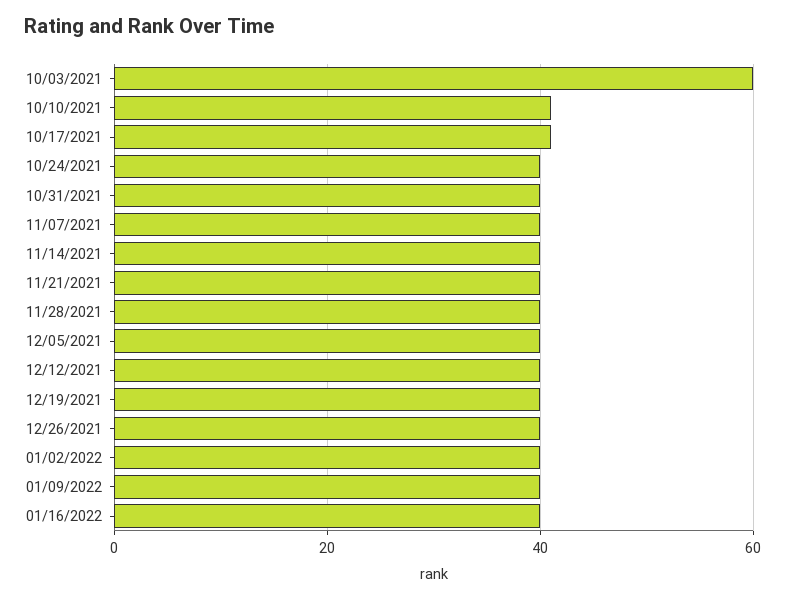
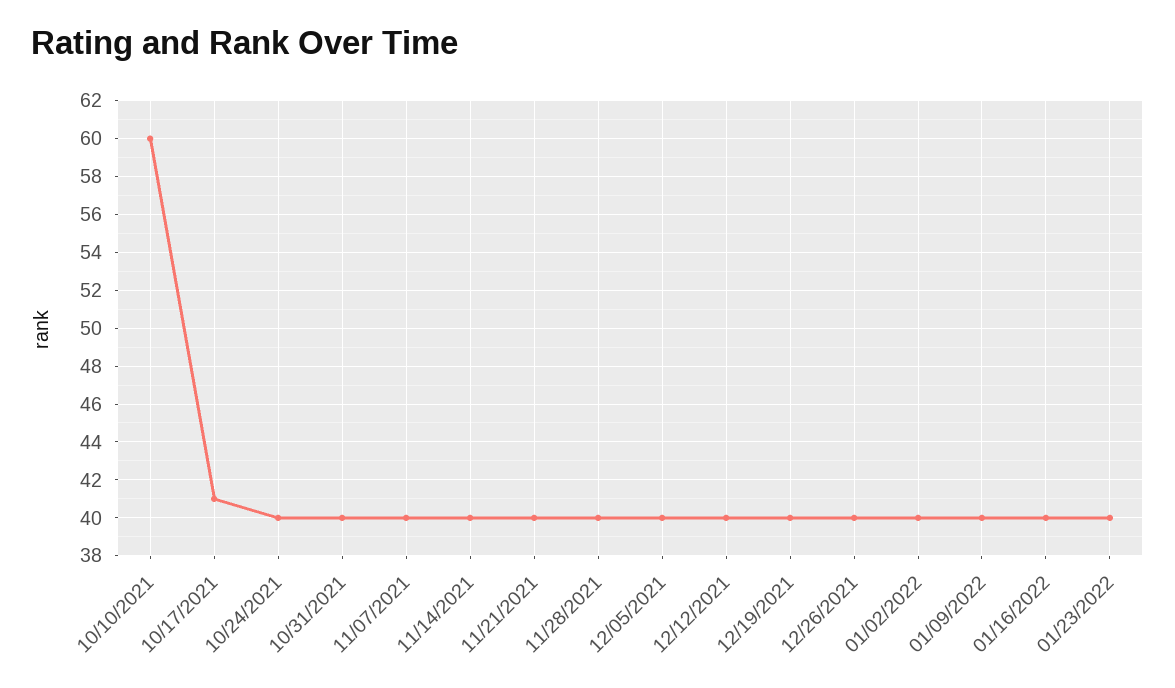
10/03/2021: 60 -> none
10/10/2021: 40 -> 60
01/23/2022: none -> 40

